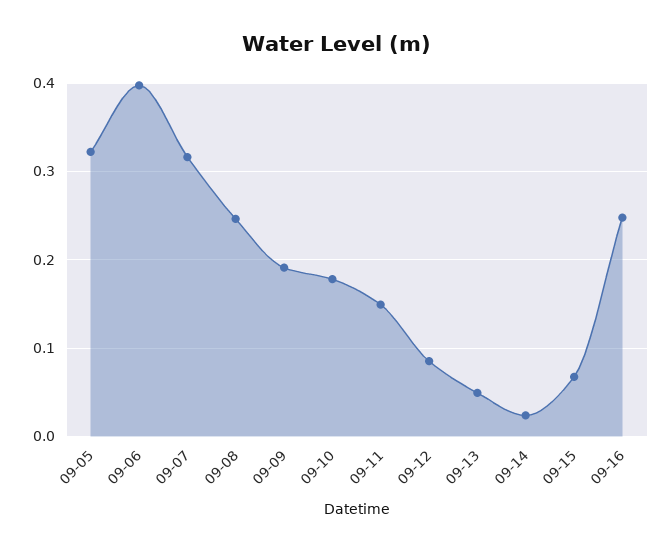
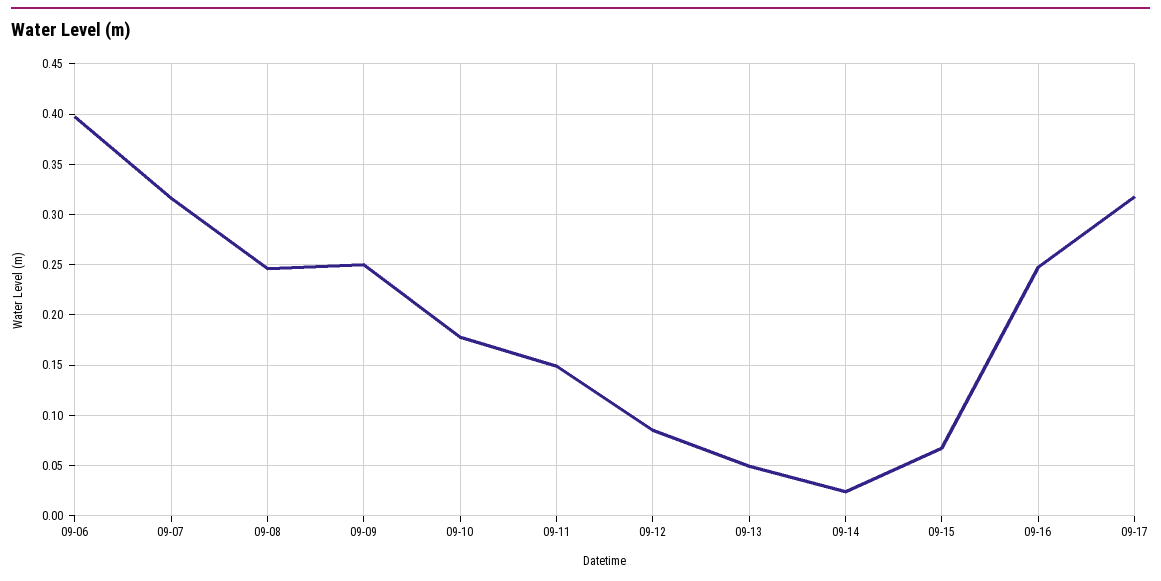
09-05: 0.32 -> none
09-09: 0.19 -> 0.25
09-17: none -> 0.32

